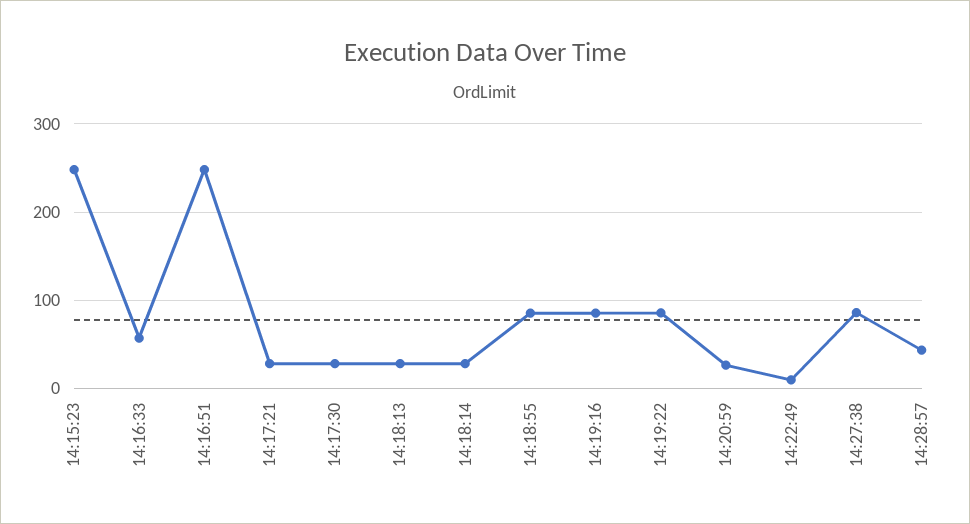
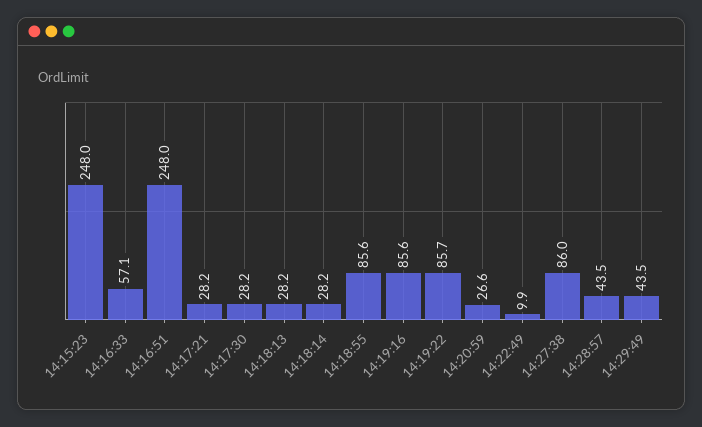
14:29:49: none -> 43.5

